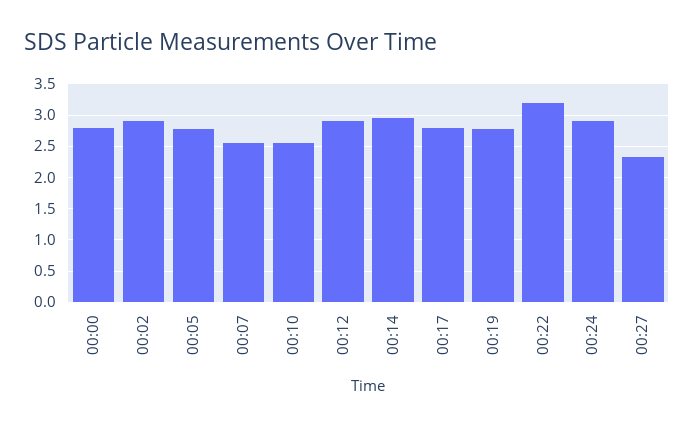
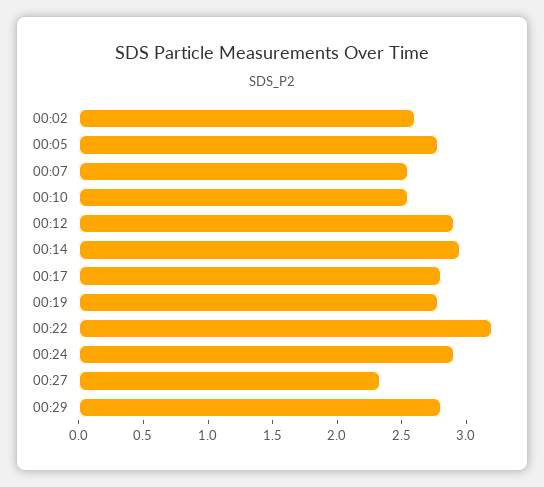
00:00: 2.8 -> none
00:02: 2.9 -> 2.6
00:29: none -> 2.8

